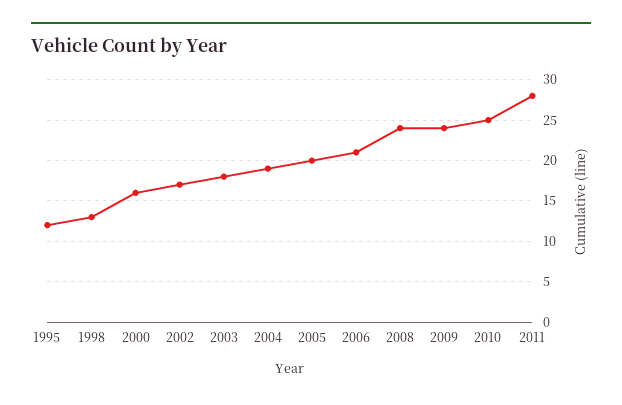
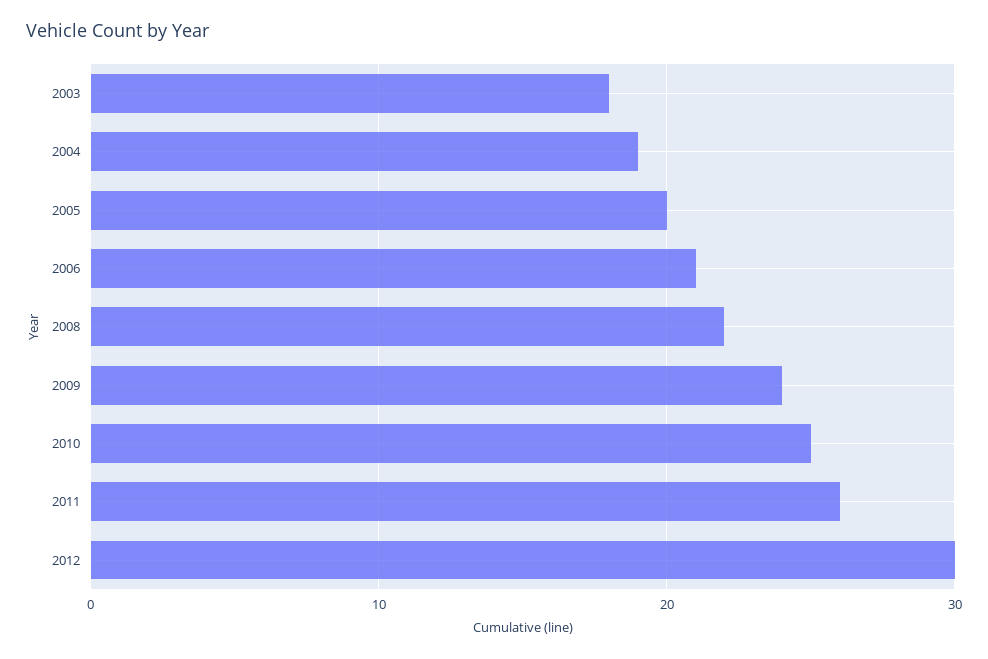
1995: 12 -> none
1998: 13 -> none
2000: 16 -> none
2002: 17 -> none
2008: 24 -> 22
2011: 28 -> 26
2012: none -> 30

